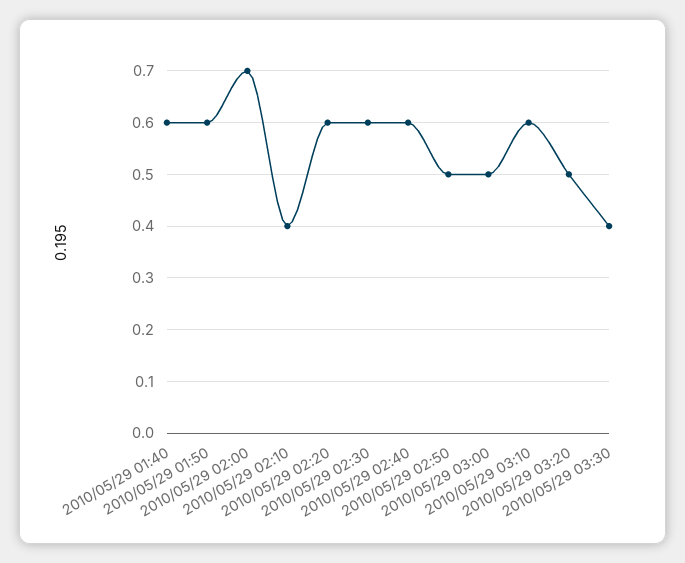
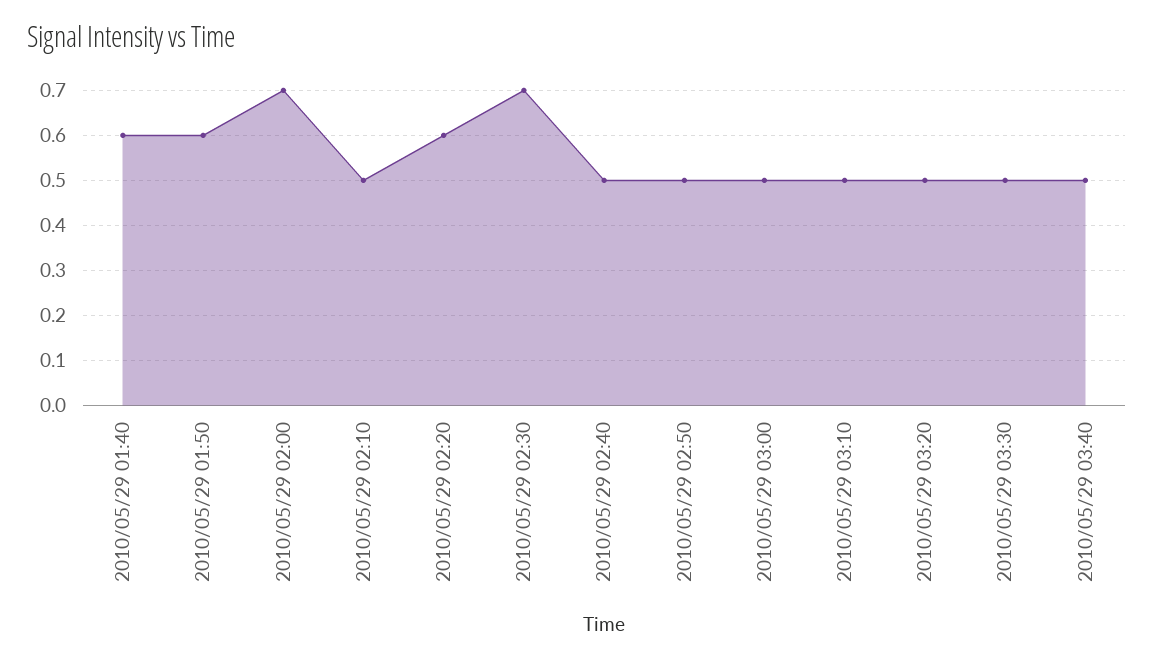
2010/05/29 02:10: 0.4 -> 0.5
2010/05/29 02:30: 0.6 -> 0.7
2010/05/29 02:40: 0.6 -> 0.5
2010/05/29 03:10: 0.6 -> 0.5
2010/05/29 03:30: 0.4 -> 0.5
2010/05/29 03:40: none -> 0.5

